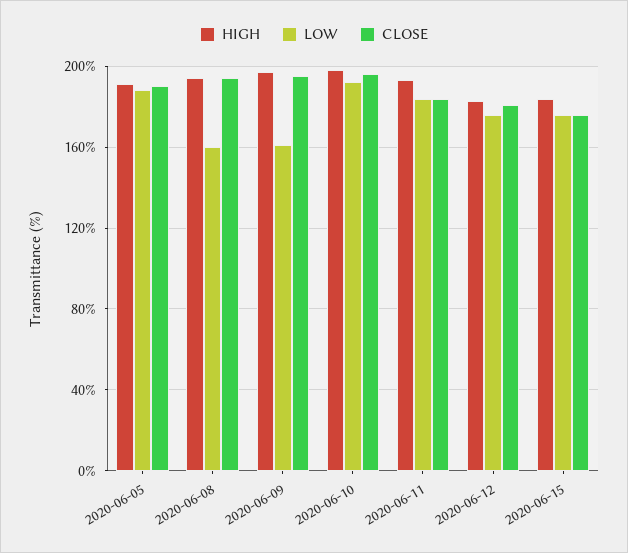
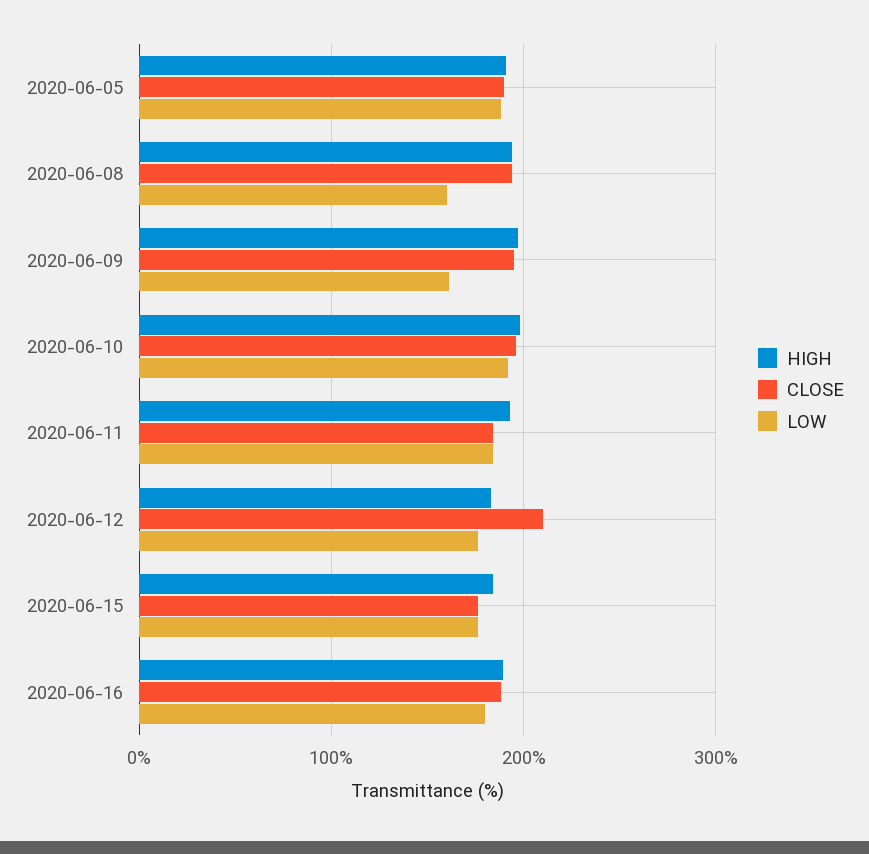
CLOSE, 2020-06-12: 180 -> 210
HIGH, 2020-06-16: none -> 190
CLOSE, 2020-06-16: none -> 190
LOW, 2020-06-16: none -> 180

